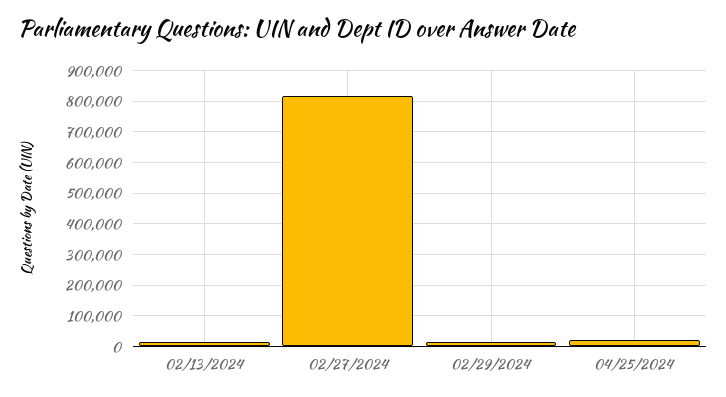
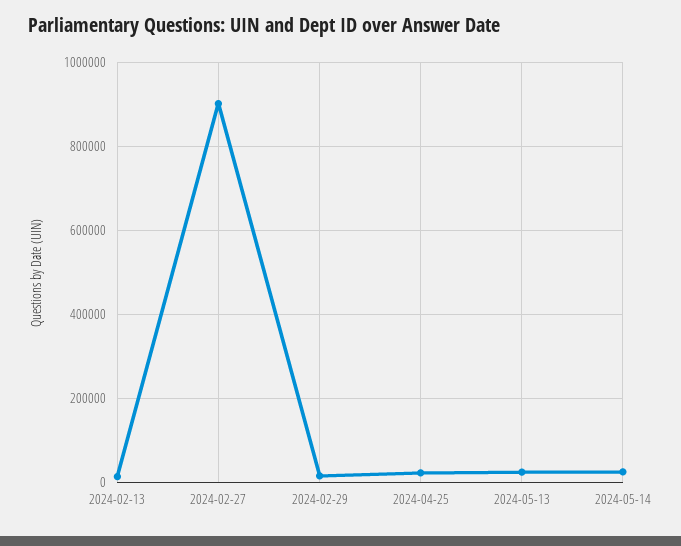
02/27/2024: 820000 -> 900000
2024-05-13: none -> 20000
2024-05-14: none -> 20000

